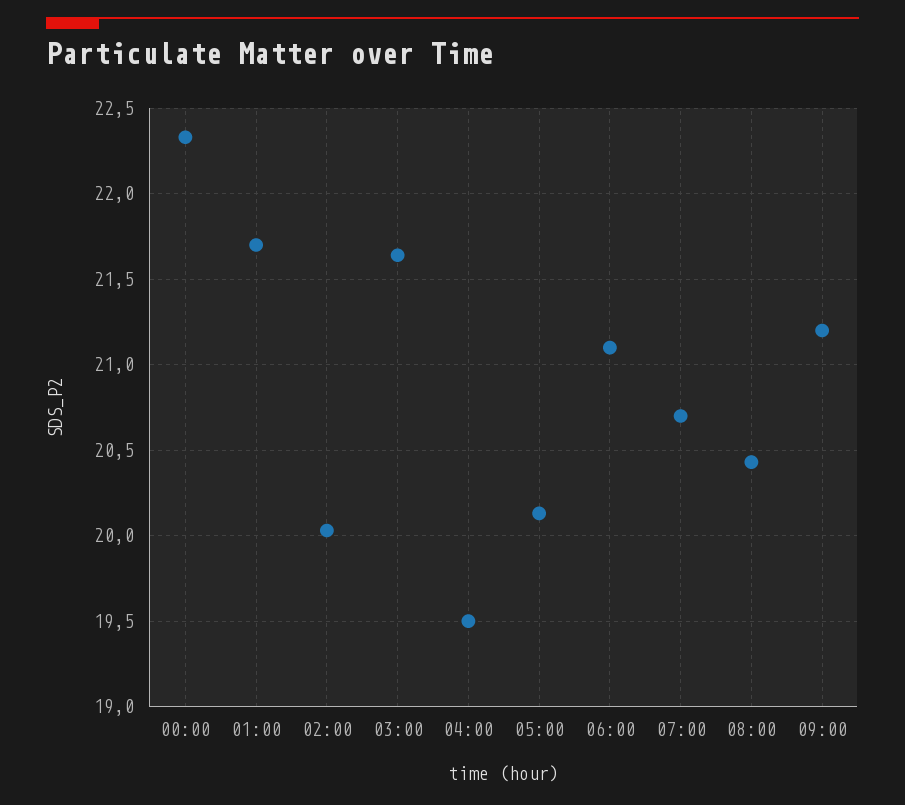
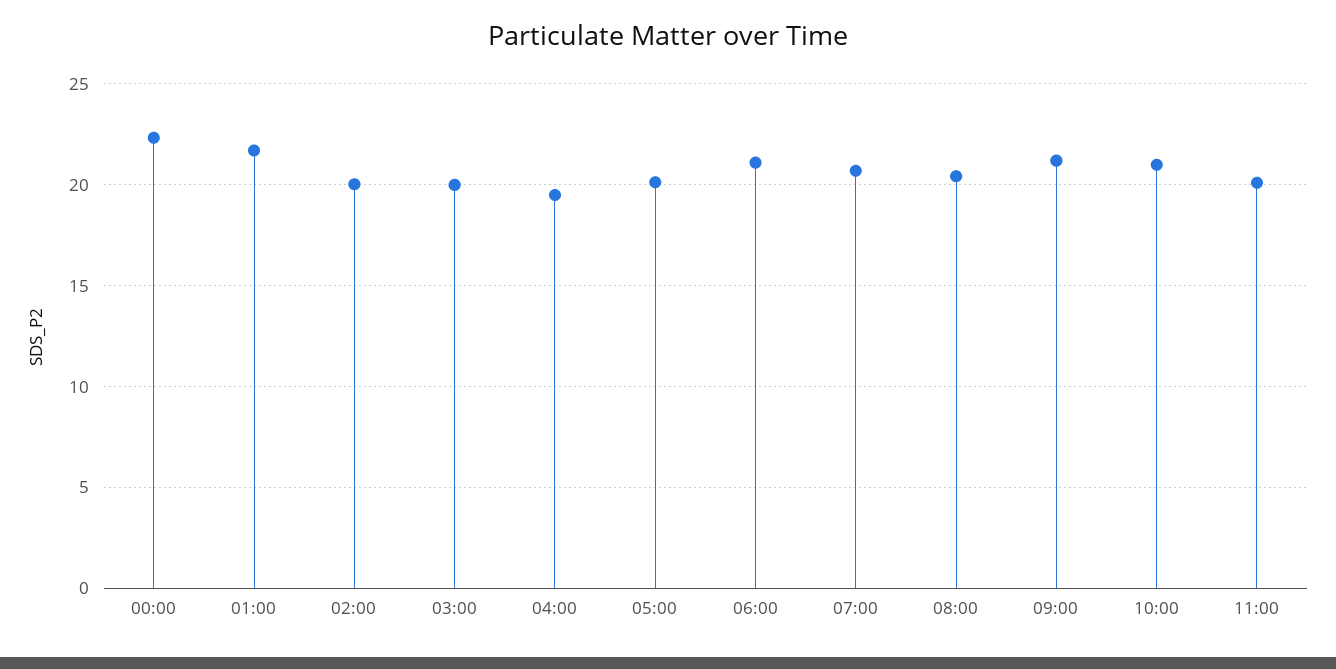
03:00: 21.65 -> 20
10:00: none -> 21
11:00: none -> 20

